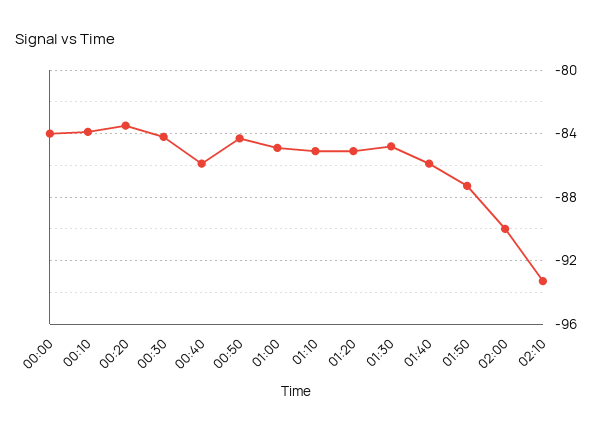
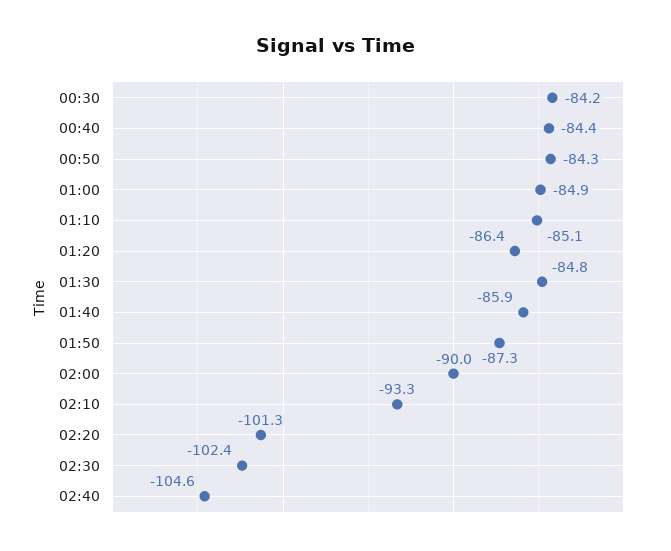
00:00: -84 -> none
00:10: -84 -> none
00:20: -83.5 -> none
00:40: -86 -> -84.4
01:20: -85 -> -86.4
02:20: none -> -101.3
02:30: none -> -102.4
02:40: none -> -104.6

